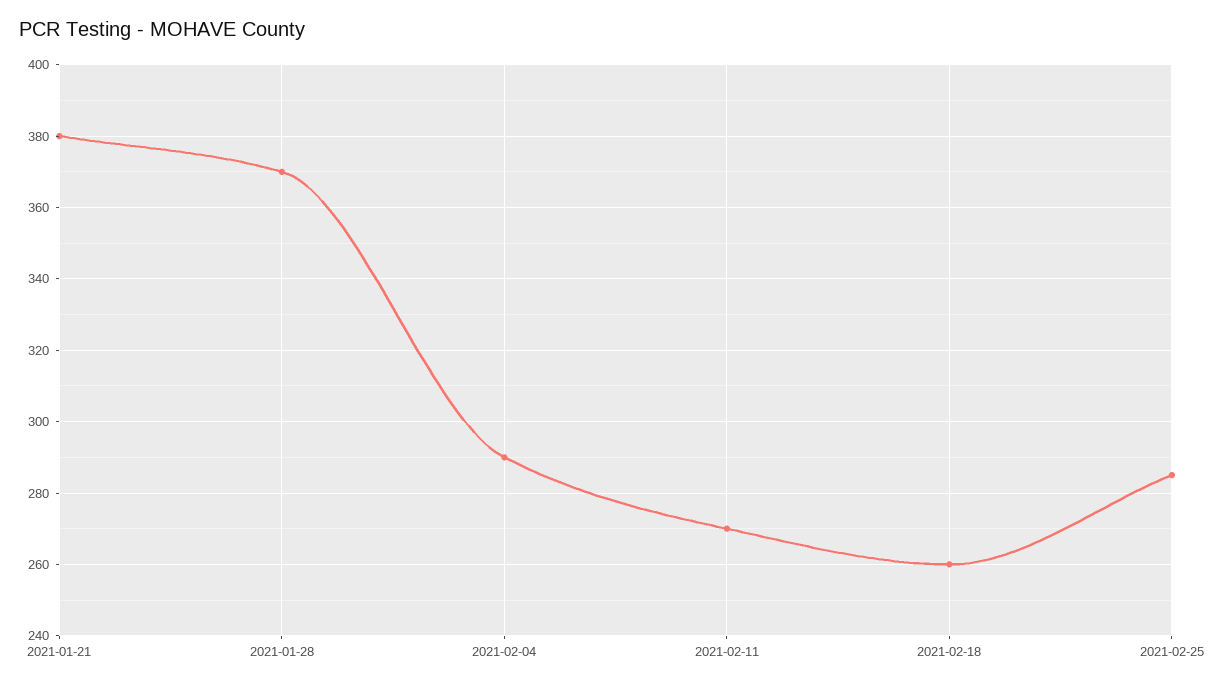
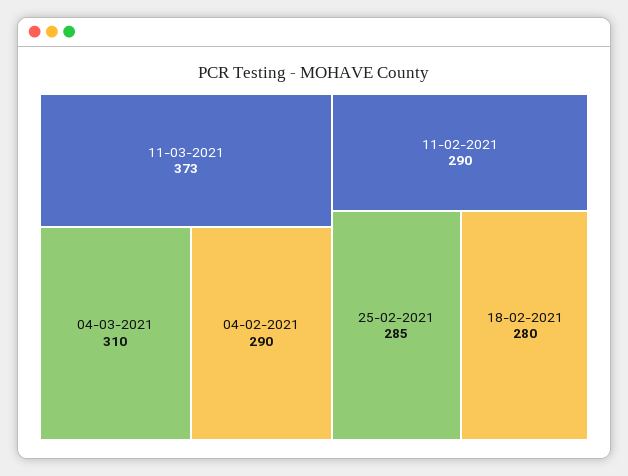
2021-01-21: 380 -> none
2021-01-28: 370 -> none
2021-02-11: 270 -> 290
2021-02-18: 260 -> 280
11-03-2021: none -> 373
04-03-2021: none -> 310

